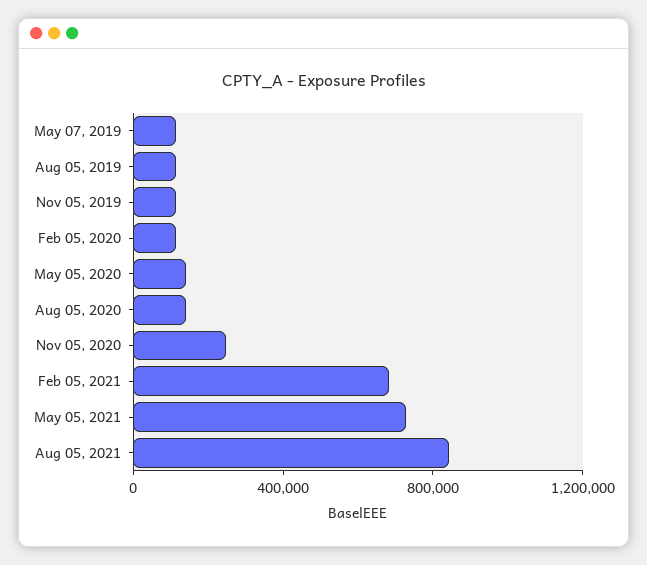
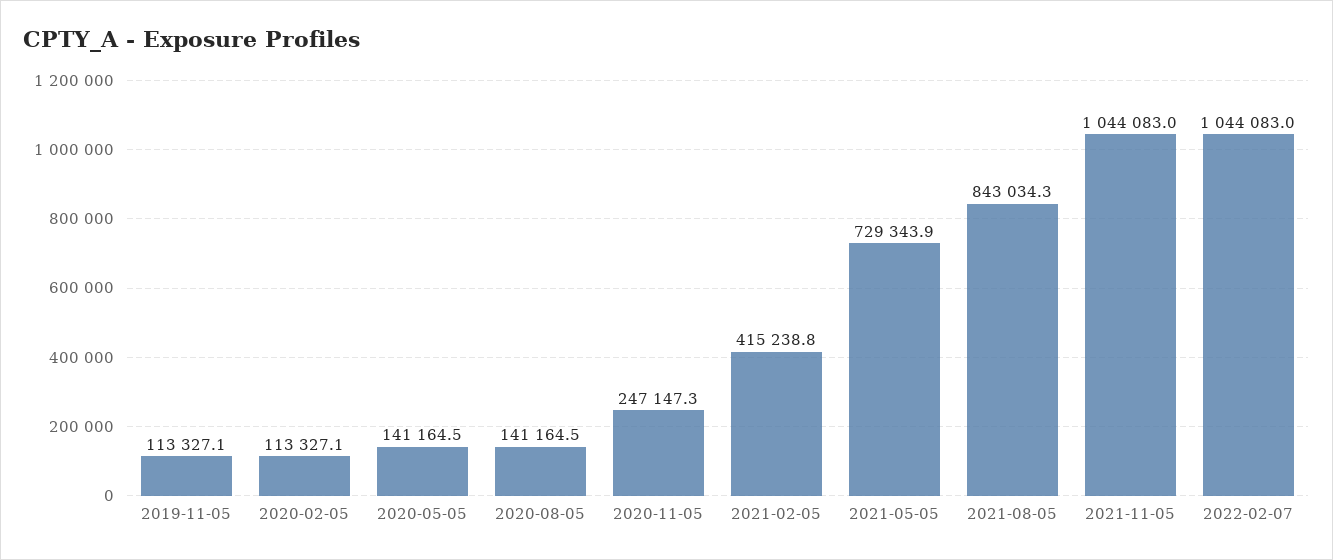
May 07, 2019: 100000 -> none
Aug 05, 2019: 100000 -> none
Feb 05, 2021: 700000 -> 415238.8
2021-11-05: none -> 1044083
2022-02-07: none -> 1044083

